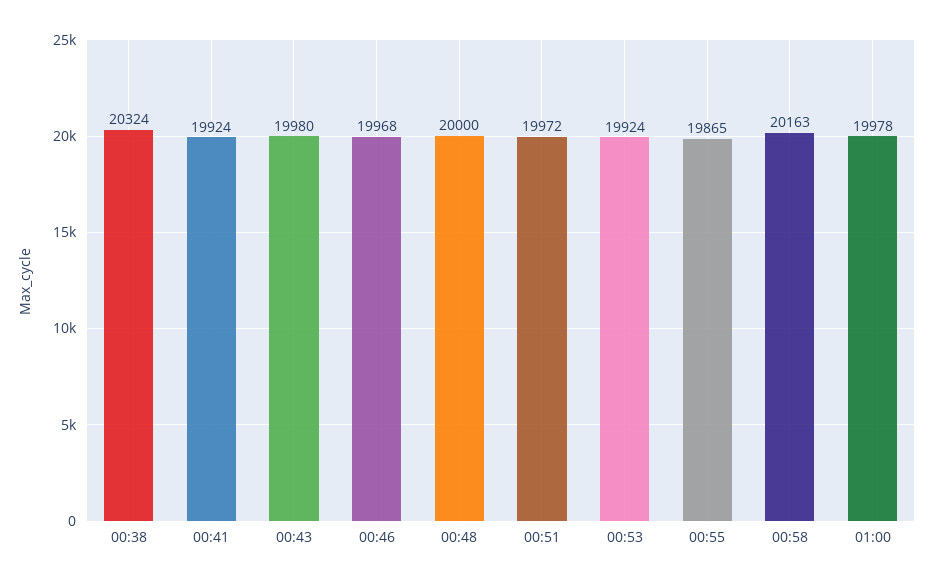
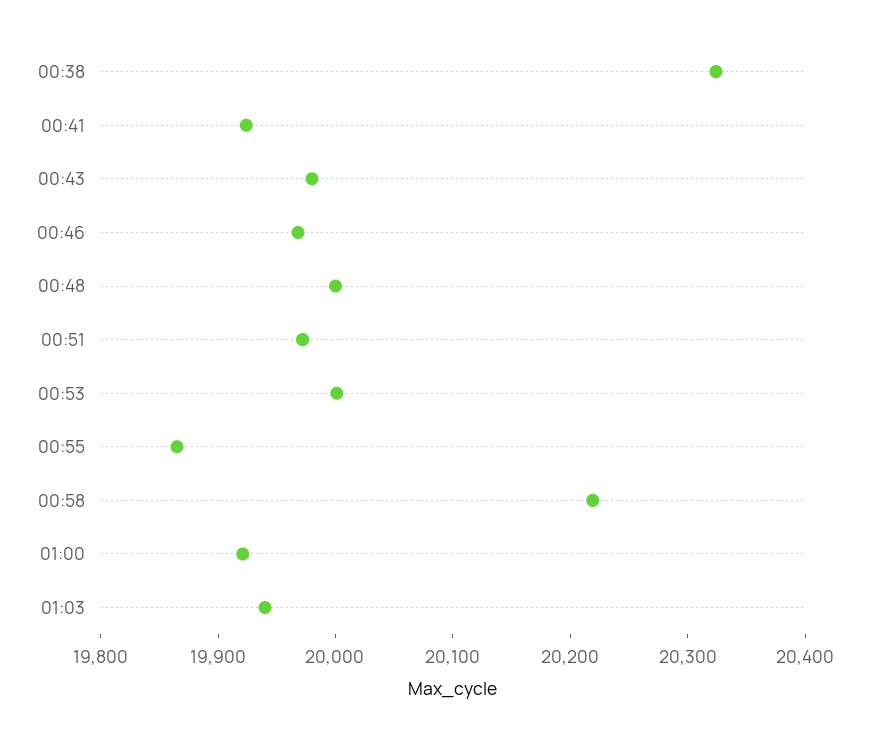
00:53: 19924 -> 20000
00:58: 20163 -> 20220
01:00: 19978 -> 19920
01:03: none -> 19940

